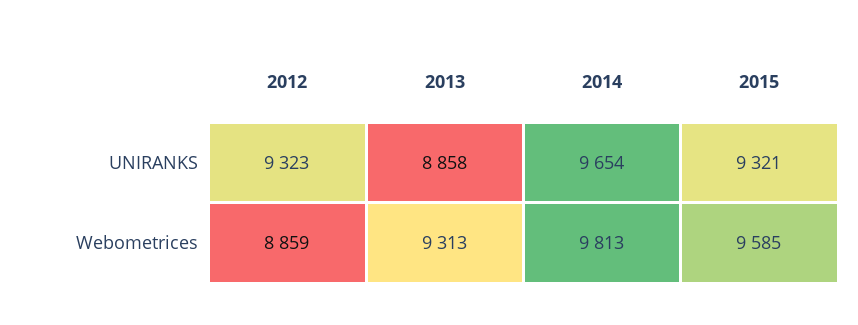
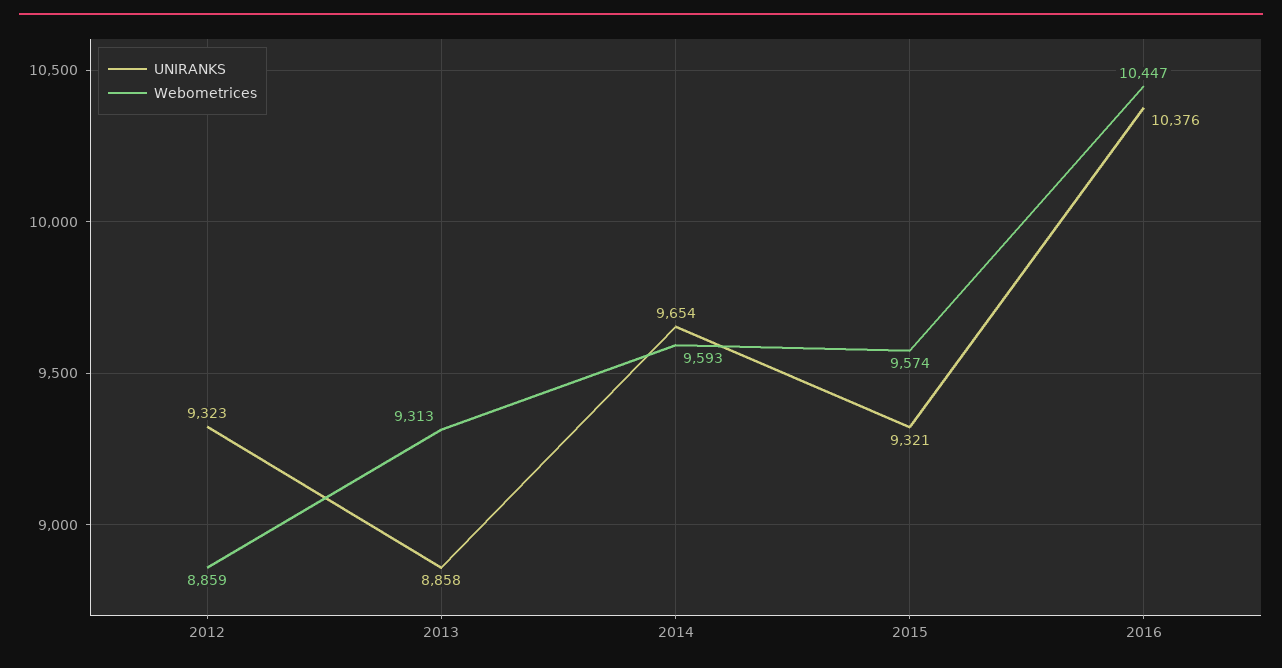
Webometrices, 2014: 9813 -> 9593
Webometrices, 2015: 9585 -> 9574
UNIRANKS, 2016: none -> 10376
Webometrices, 2016: none -> 10447

